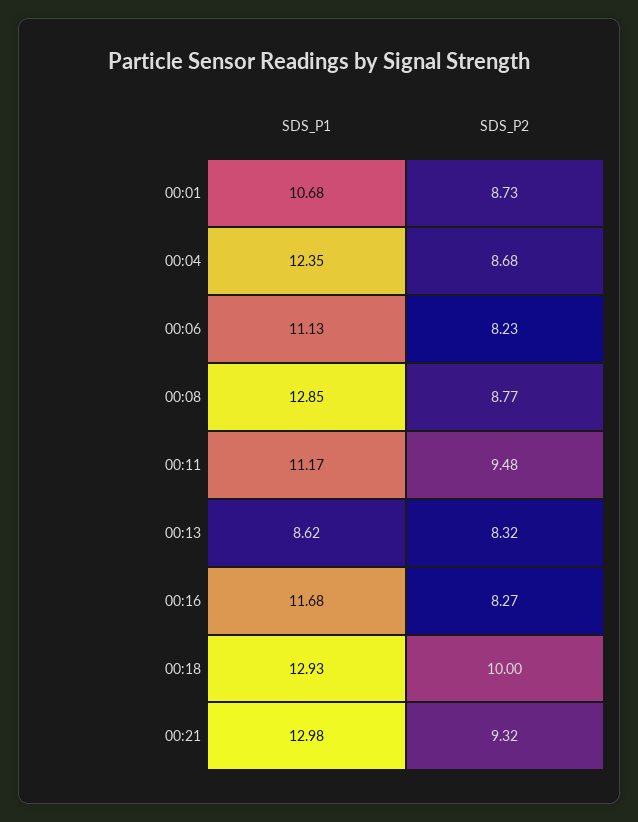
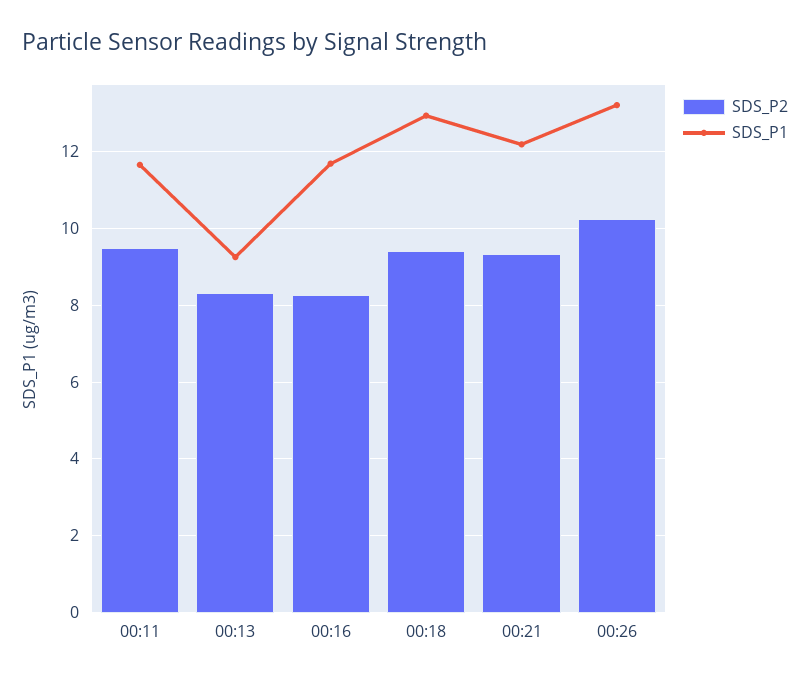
SDS_P1, 00:01: 10.68 -> none
SDS_P2, 00:01: 8.73 -> none
SDS_P1, 00:04: 12.35 -> none
SDS_P2, 00:04: 8.68 -> none
SDS_P1, 00:06: 11.13 -> none
SDS_P2, 00:06: 8.23 -> none
SDS_P1, 00:08: 12.85 -> none
SDS_P2, 00:08: 8.77 -> none
SDS_P1, 00:11: 11.17 -> 11.6
SDS_P1, 00:13: 8.62 -> 9.2
SDS_P2, 00:18: 10 -> 9.4
SDS_P1, 00:21: 12.98 -> 12.2
SDS_P2, 00:26: none -> 10.2
SDS_P1, 00:26: none -> 13.2

